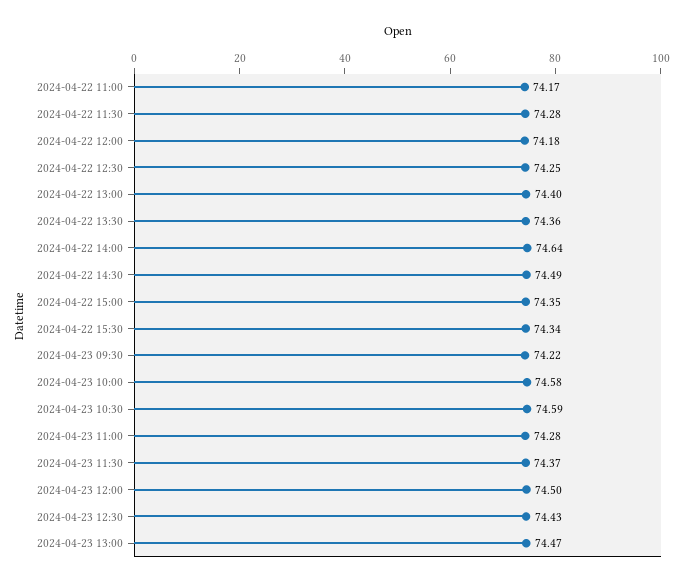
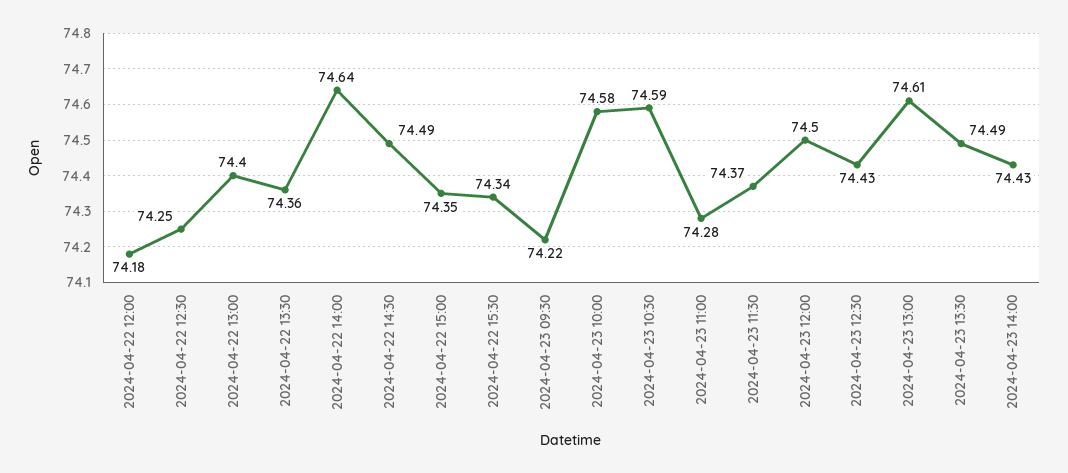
2024-04-22 11:00: 74.17 -> none
2024-04-22 11:30: 74.28 -> none
2024-04-23 13:00: 74.47 -> 74.61
2024-04-23 13:30: none -> 74.49
2024-04-23 14:00: none -> 74.43

